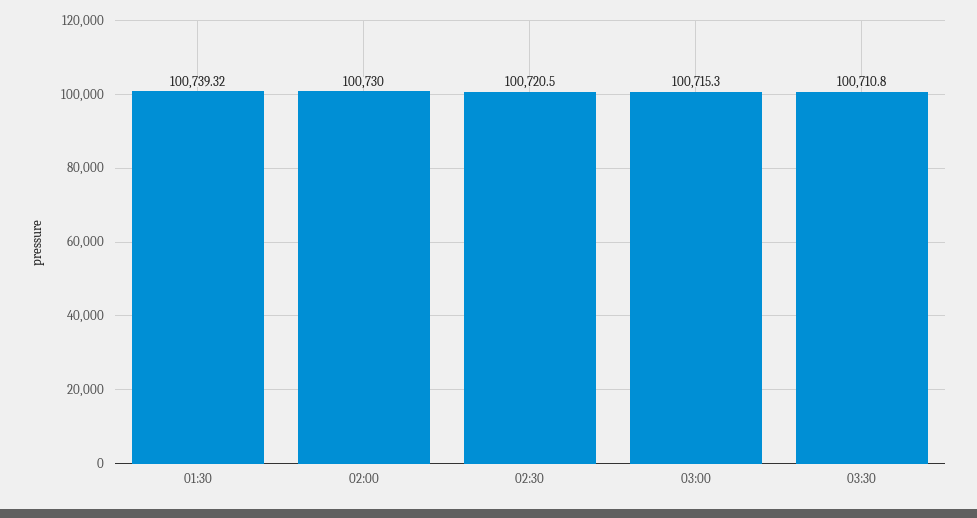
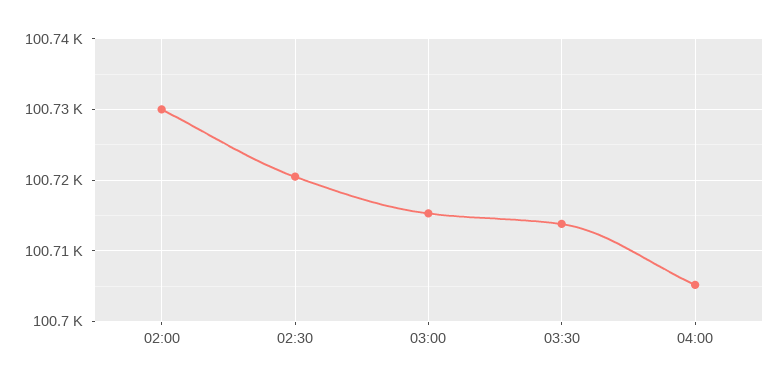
01:30: 100739.32 -> none
03:30: 100710.8 -> 100714
04:00: none -> 100705

